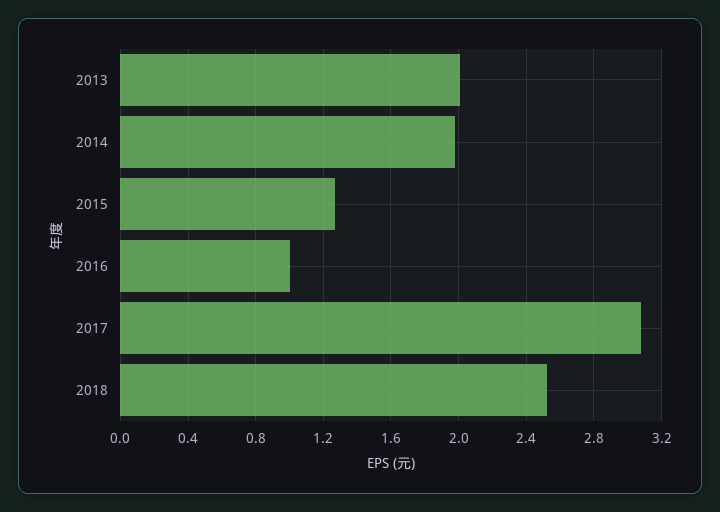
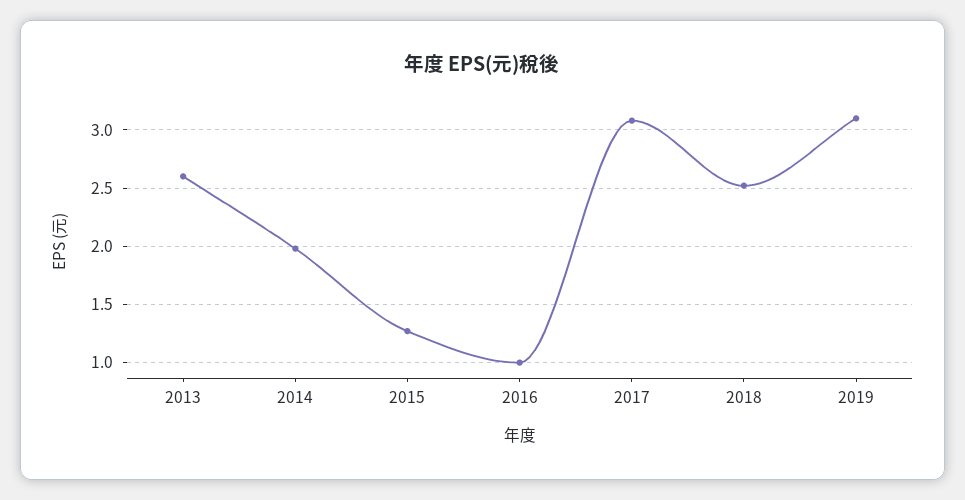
2013: 2 -> 2.6
2019: none -> 3.1

